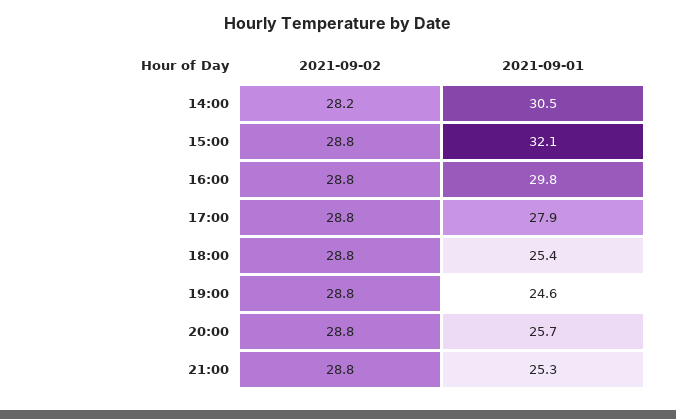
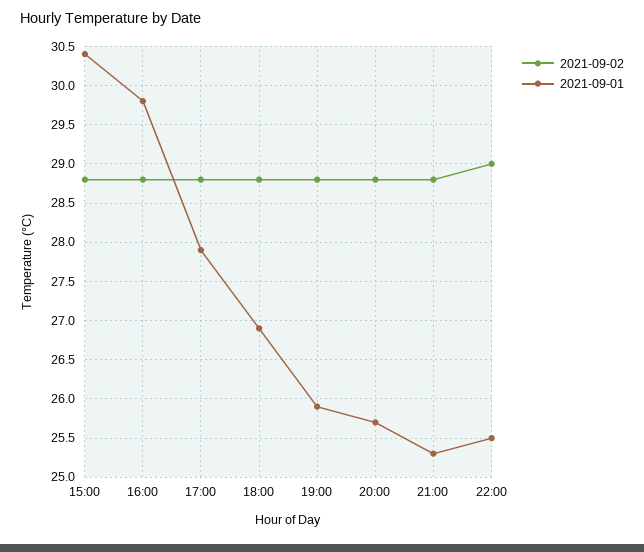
2021-09-02, 14:00: 28.2 -> none
2021-09-01, 14:00: 30.5 -> none
2021-09-01, 15:00: 32.1 -> 30.4
2021-09-01, 18:00: 25.4 -> 26.9
2021-09-01, 19:00: 24.6 -> 25.9
2021-09-02, 22:00: none -> 29
2021-09-01, 22:00: none -> 25.5

